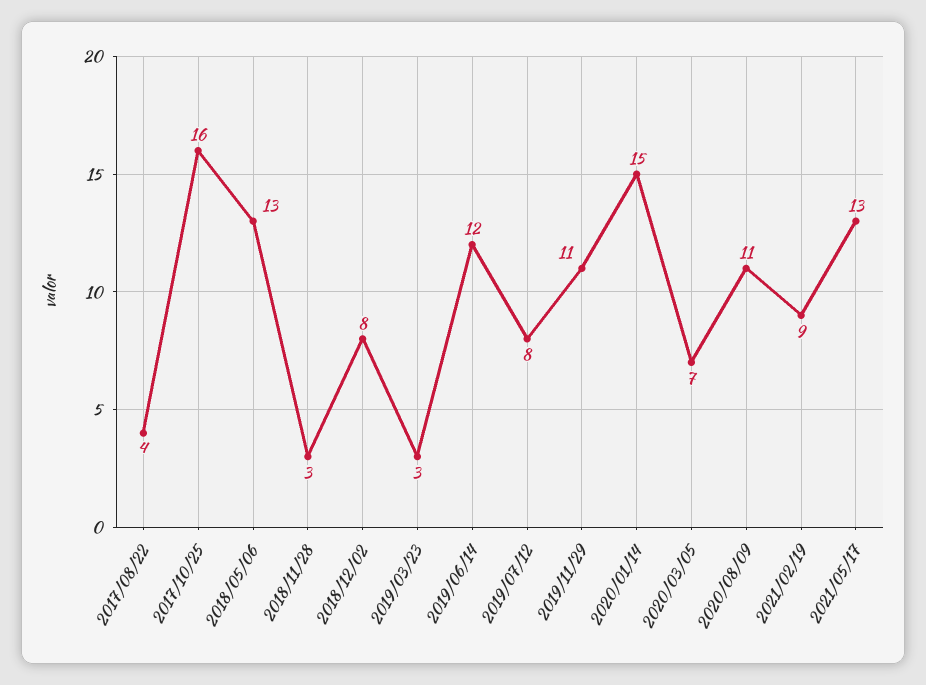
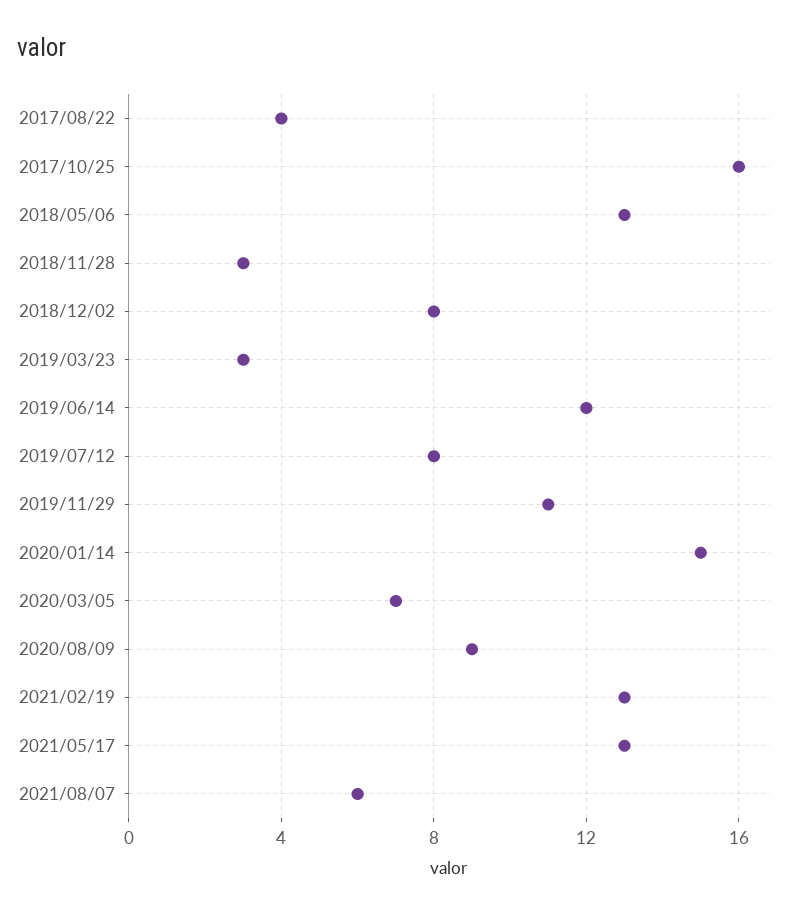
2020/08/09: 11 -> 9
2021/02/19: 9 -> 13
2021/08/07: none -> 6

